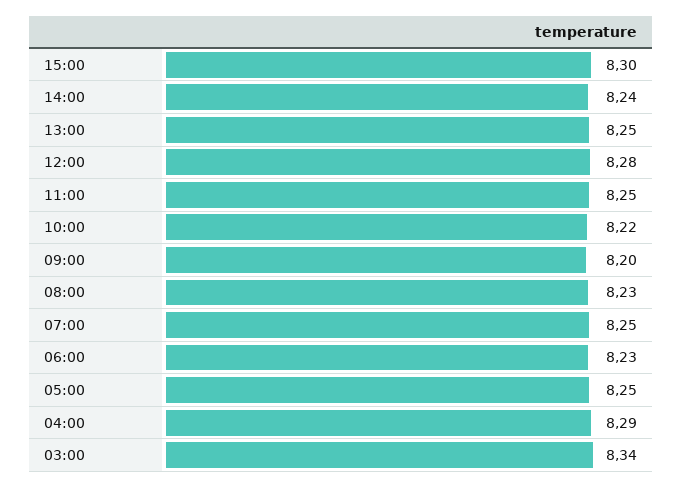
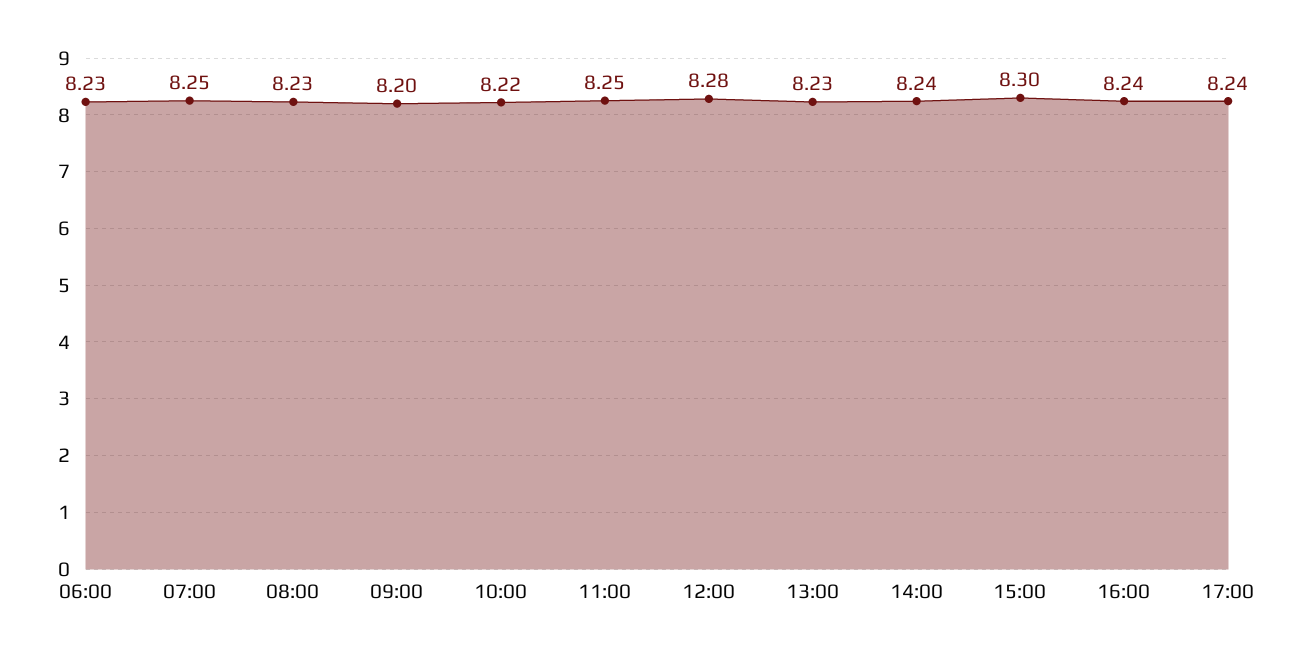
13:00: 8.25 -> 8.23
05:00: 8.25 -> none
04:00: 8.29 -> none
03:00: 8.34 -> none
16:00: none -> 8.24
17:00: none -> 8.24

